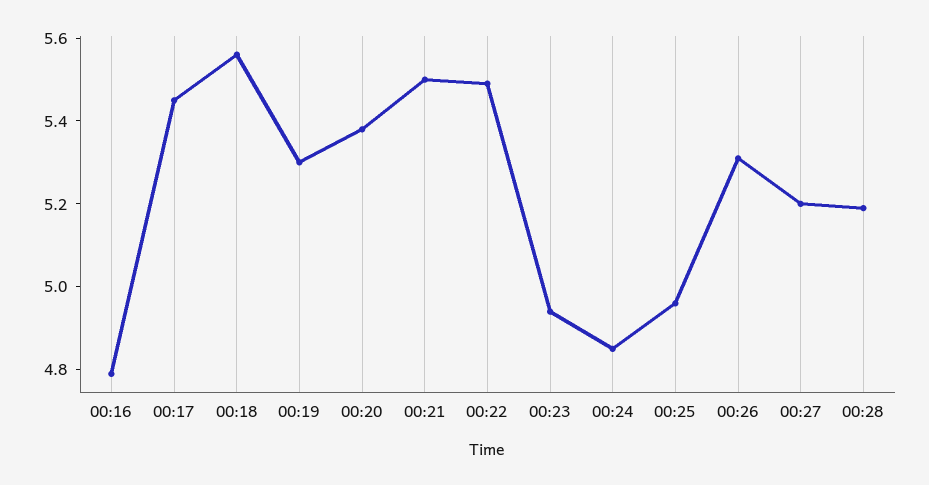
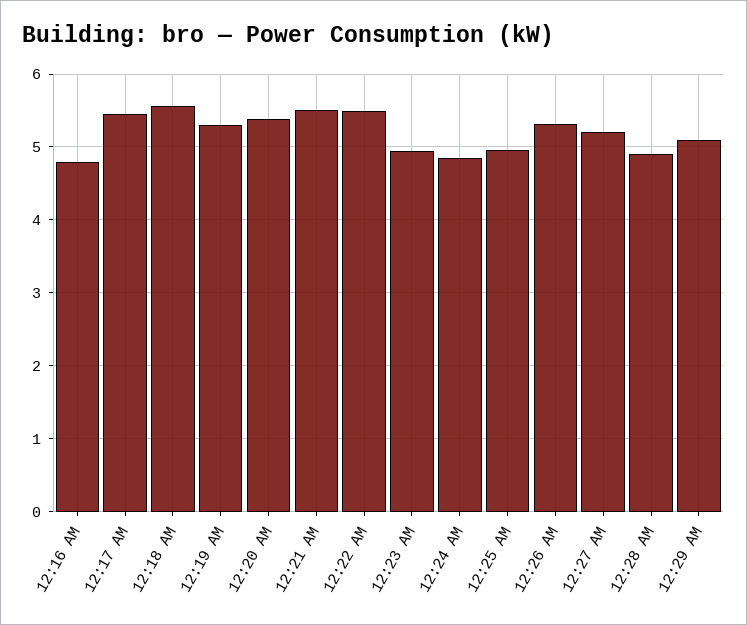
00:28: 5.2 -> 4.9
12:29 AM: none -> 5.1

